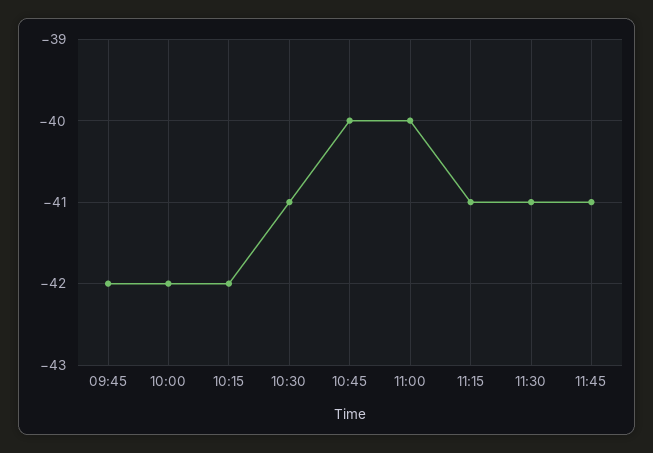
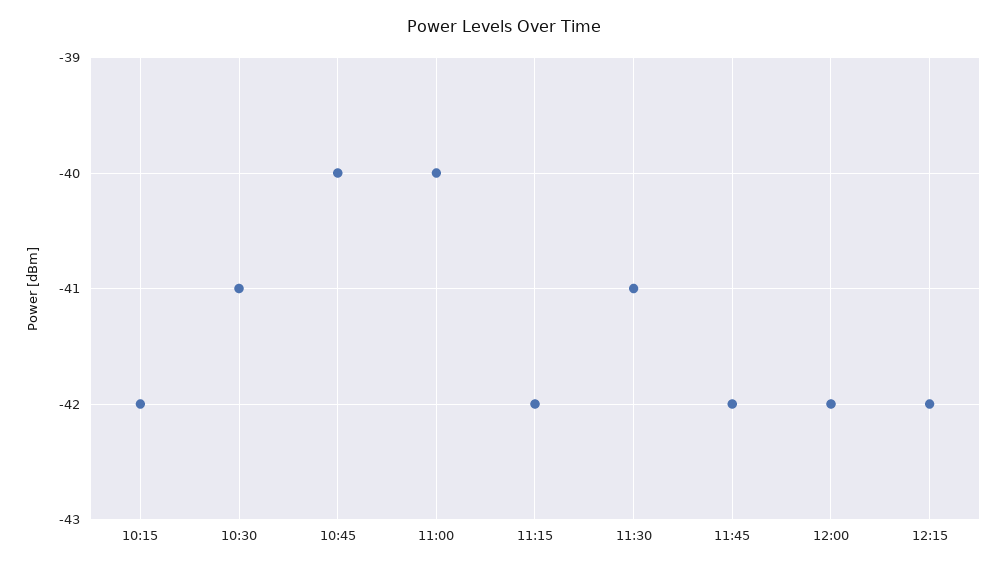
09:45: -42 -> none
10:00: -42 -> none
11:15: -41 -> -42
11:45: -41 -> -42
12:00: none -> -42
12:15: none -> -42

